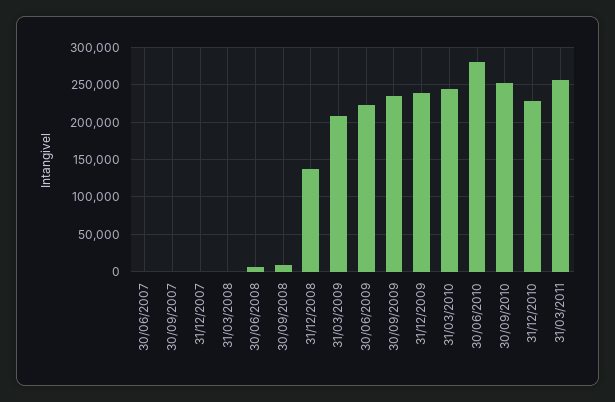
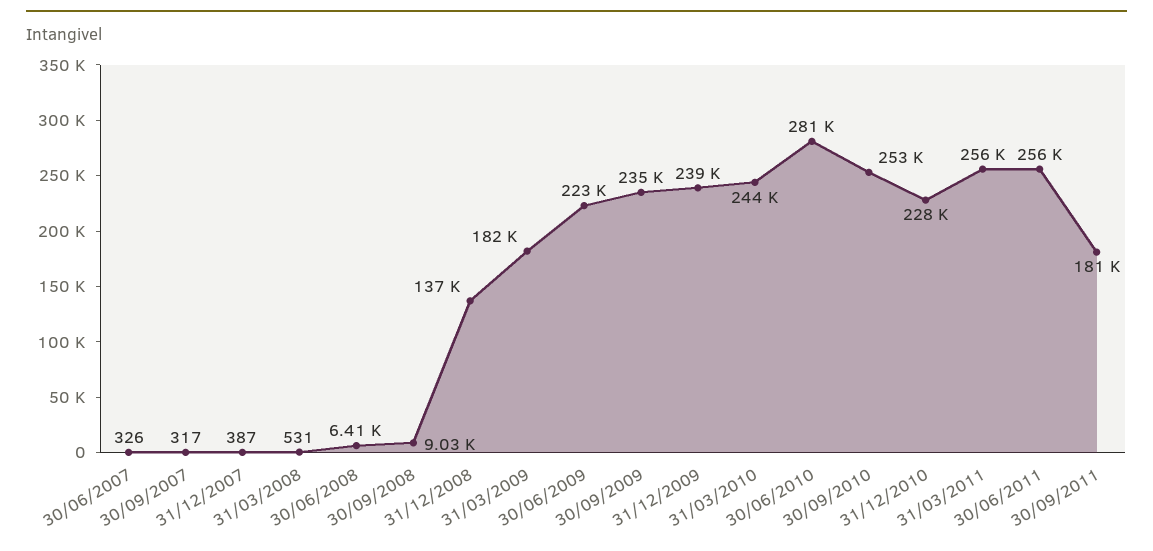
31/03/2009: 210000 -> 182000
30/06/2011: none -> 256000
30/09/2011: none -> 181000

